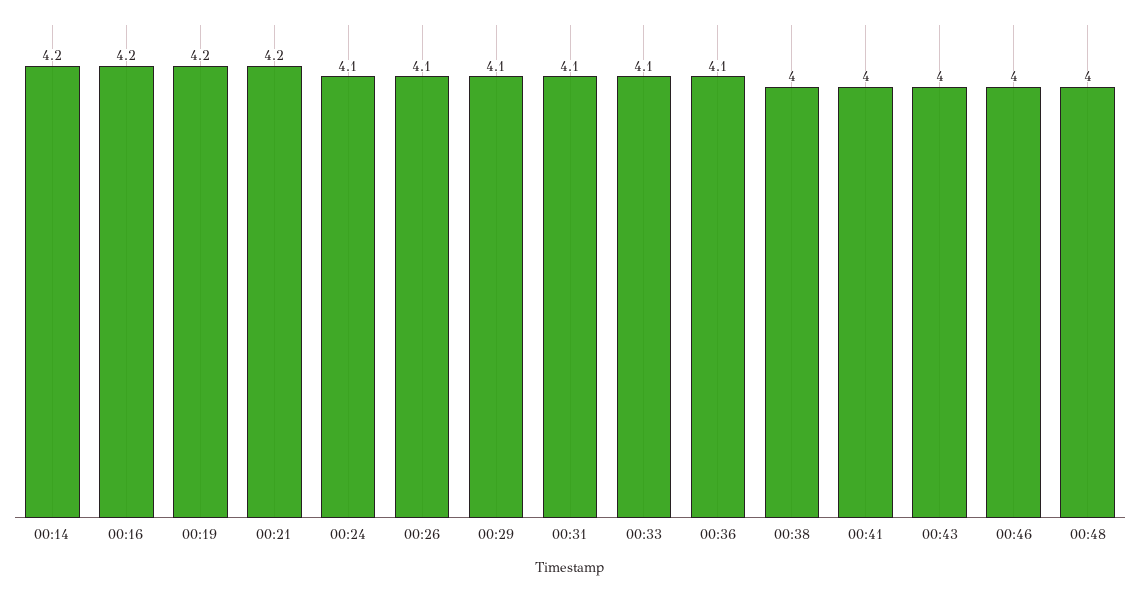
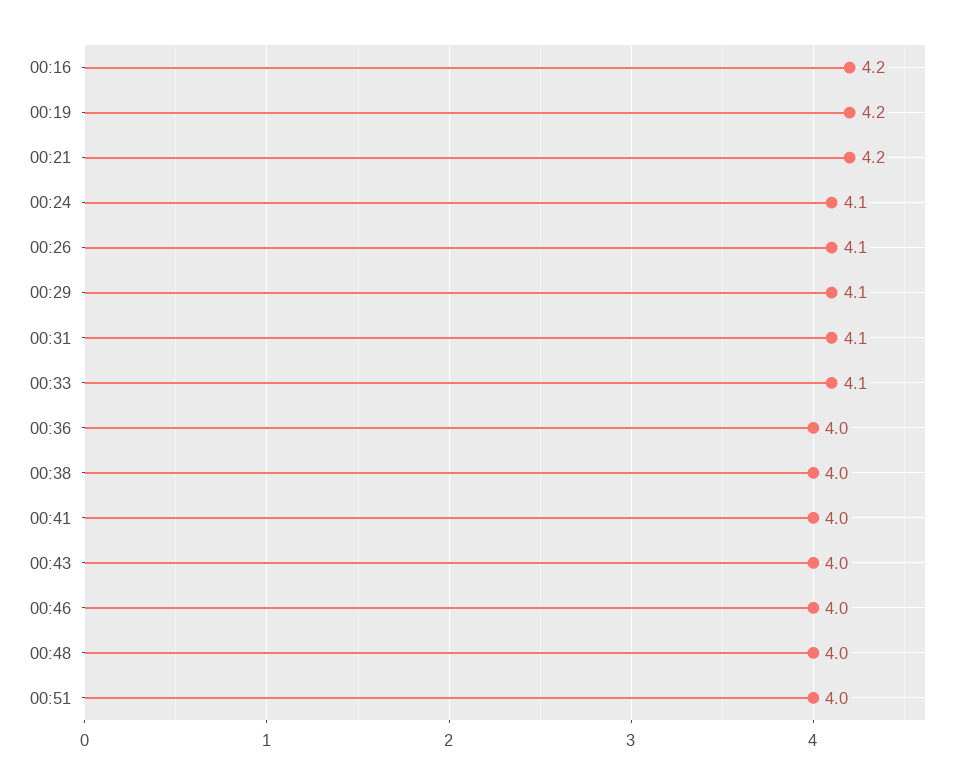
00:14: 4.2 -> none
00:36: 4.1 -> 4
00:51: none -> 4

